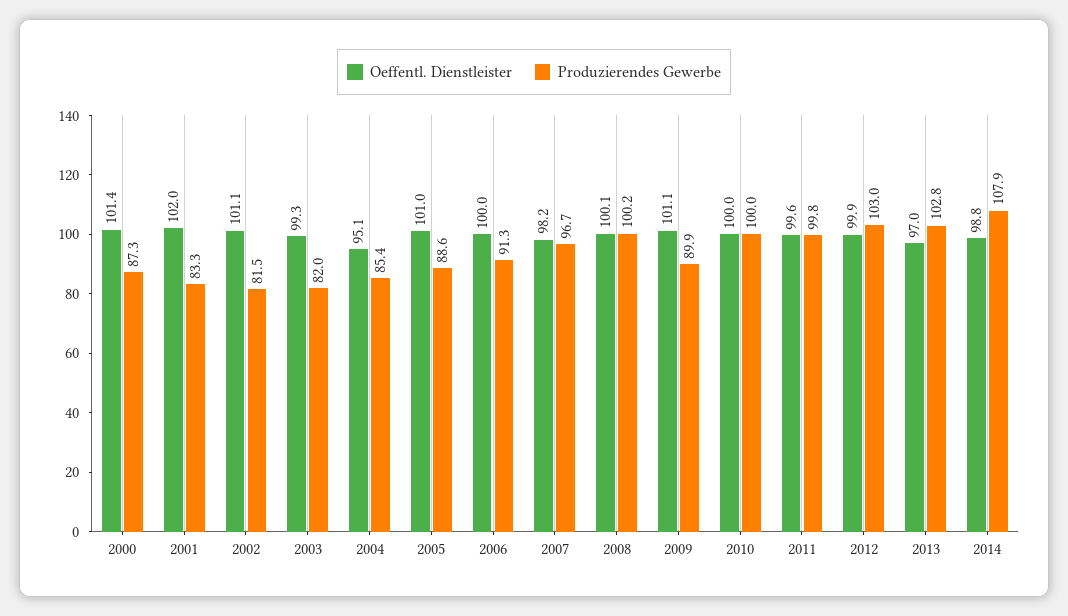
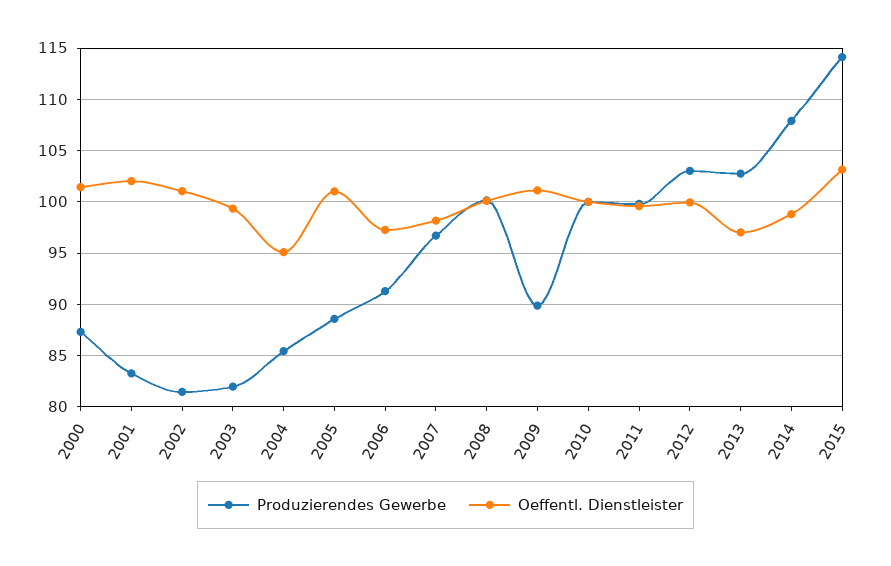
Oeffentl. Dienstleister, 2006: 100 -> 97
Produzierendes Gewerbe, 2015: none -> 114
Oeffentl. Dienstleister, 2015: none -> 103

